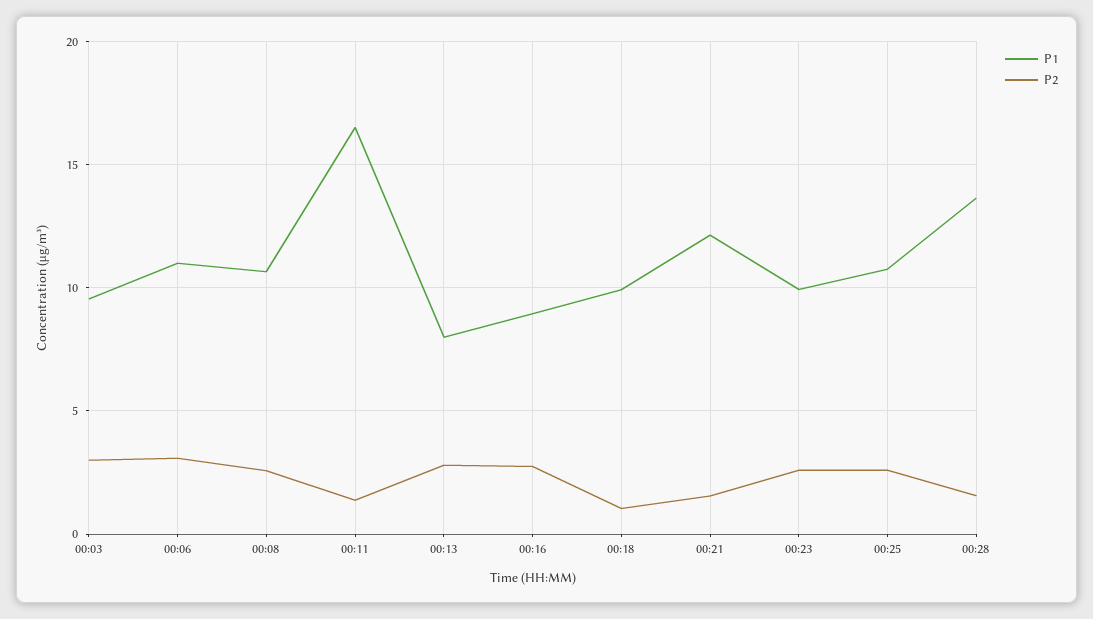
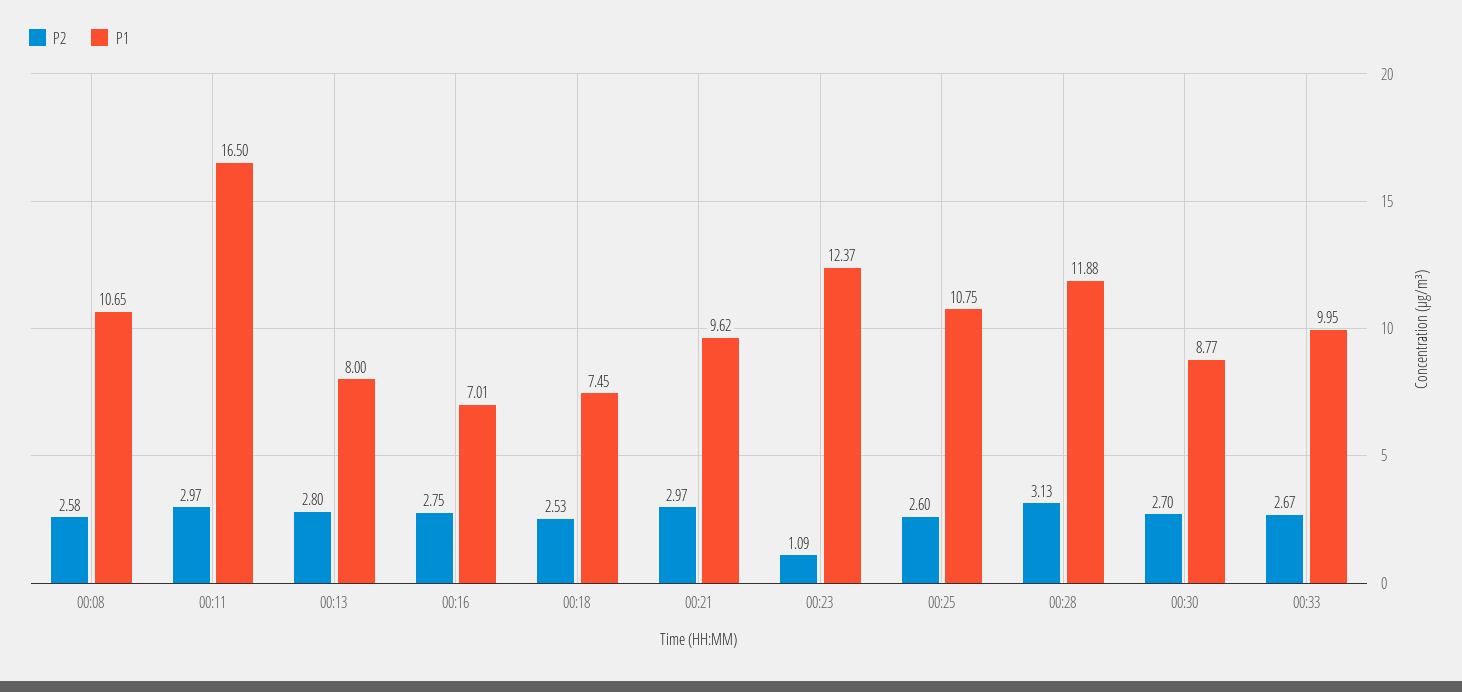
P1, 00:03: 9.5 -> none
P2, 00:03: 3 -> none
P1, 00:06: 11 -> none
P2, 00:06: 3 -> none
P2, 00:11: 1.5 -> 2.97
P1, 00:16: 9 -> 7.01
P1, 00:18: 10 -> 7.45
P2, 00:18: 1 -> 2.53
P1, 00:21: 12 -> 9.62
P2, 00:21: 1.5 -> 2.97
P1, 00:23: 10 -> 12.37
P2, 00:23: 2.5 -> 1.09
P1, 00:28: 13.5 -> 11.88
P2, 00:28: 1.5 -> 3.13
P2, 00:30: none -> 2.7
P1, 00:30: none -> 8.77
P2, 00:33: none -> 2.67
P1, 00:33: none -> 9.95

